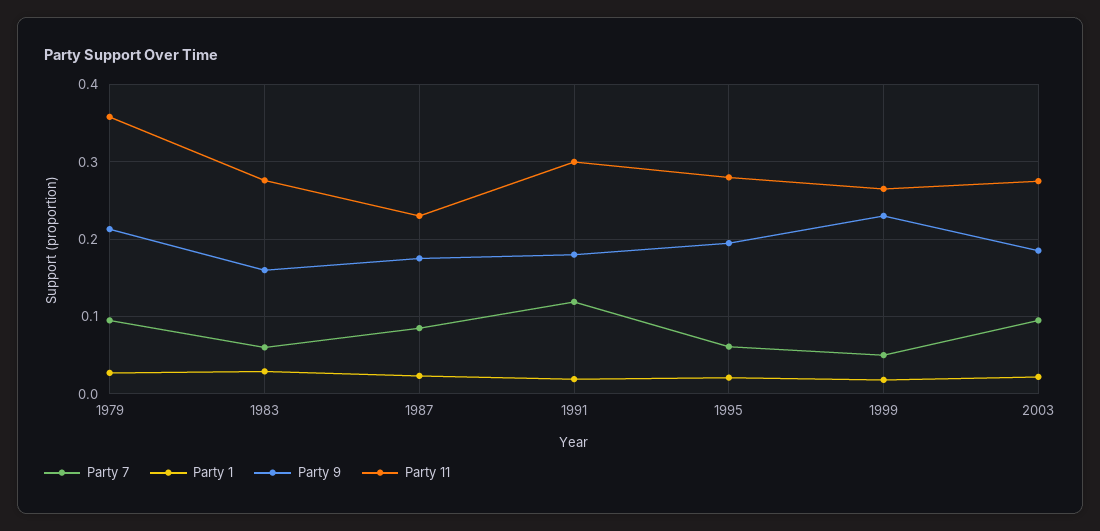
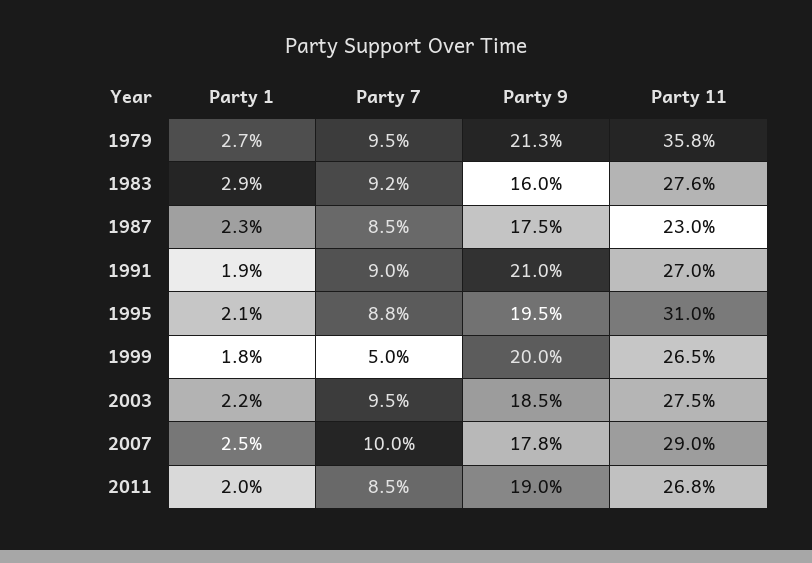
Party 7, 1983: 0.06 -> 0.092
Party 7, 1991: 0.12 -> 0.09
Party 9, 1991: 0.18 -> 0.21
Party 11, 1991: 0.3 -> 0.27
Party 7, 1995: 0.06 -> 0.088
Party 11, 1995: 0.28 -> 0.31
Party 9, 1999: 0.23 -> 0.2
Party 1, 2007: none -> 0.025
Party 7, 2007: none -> 0.1
Party 9, 2007: none -> 0.178
Party 11, 2007: none -> 0.29
Party 1, 2011: none -> 0.02
Party 7, 2011: none -> 0.085
Party 9, 2011: none -> 0.19
Party 11, 2011: none -> 0.268

